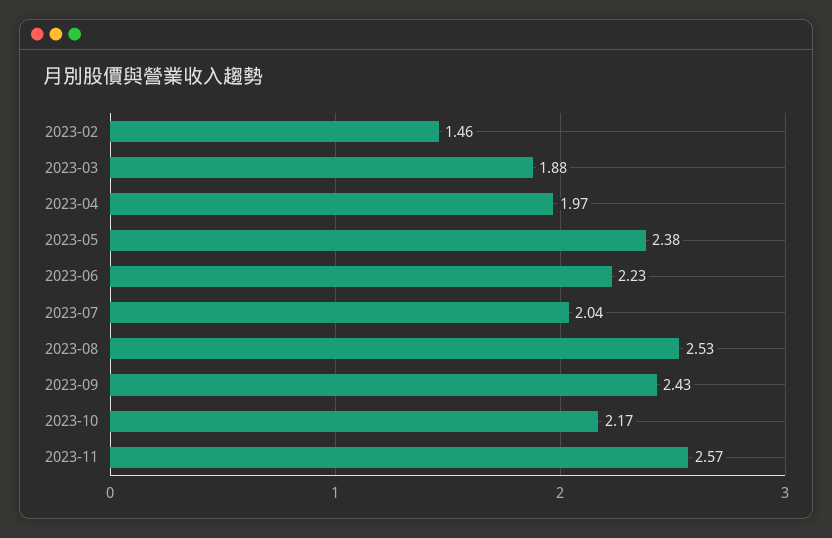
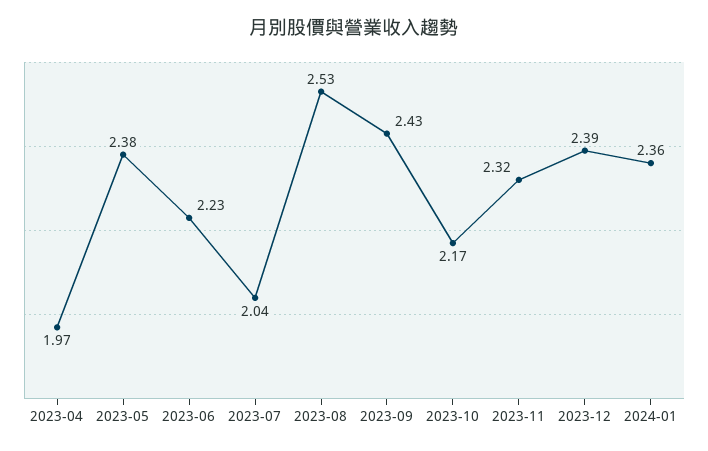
2023-02: 1.46 -> none
2023-03: 1.88 -> none
2023-11: 2.57 -> 2.32
2023-12: none -> 2.39
2024-01: none -> 2.36

